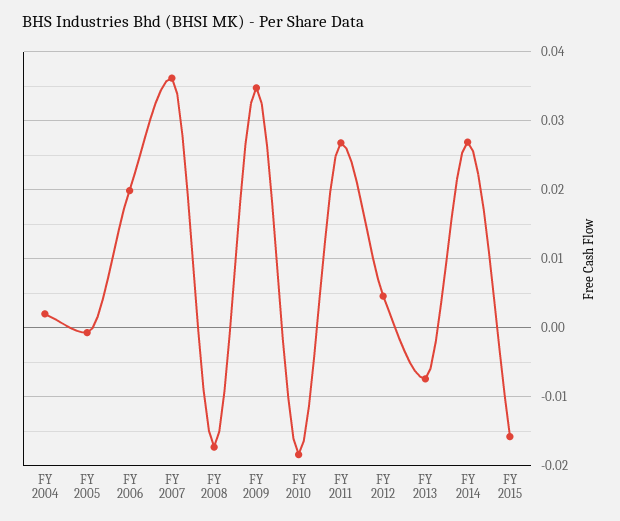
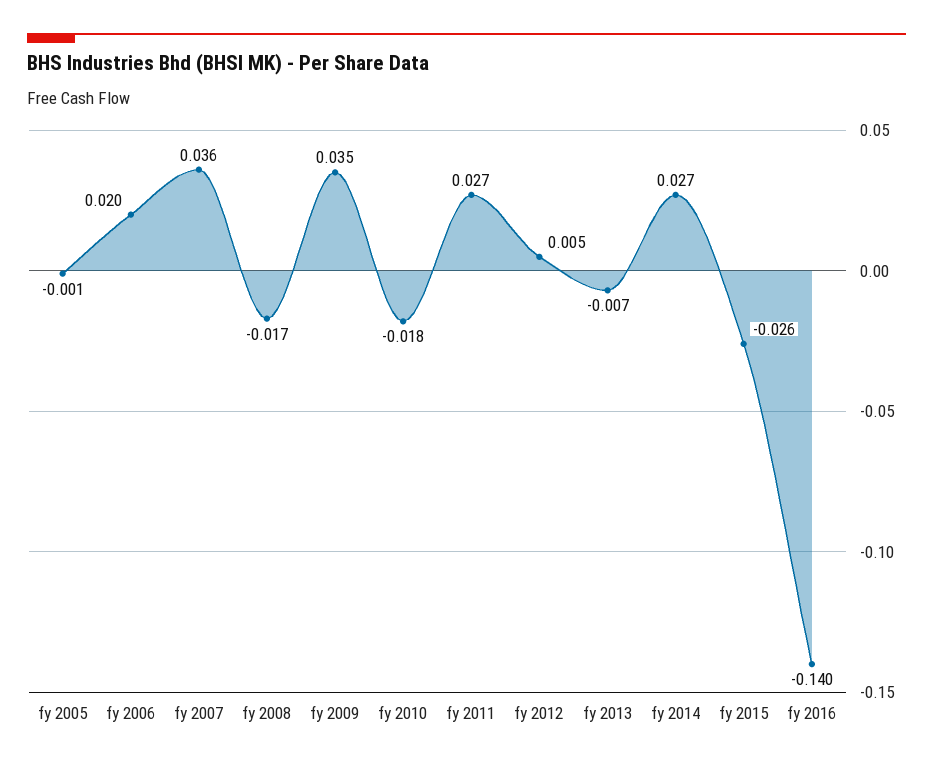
FY 2004: 0.002 -> none
FY 2015: -0.016 -> -0.026
fy 2016: none -> -0.14

